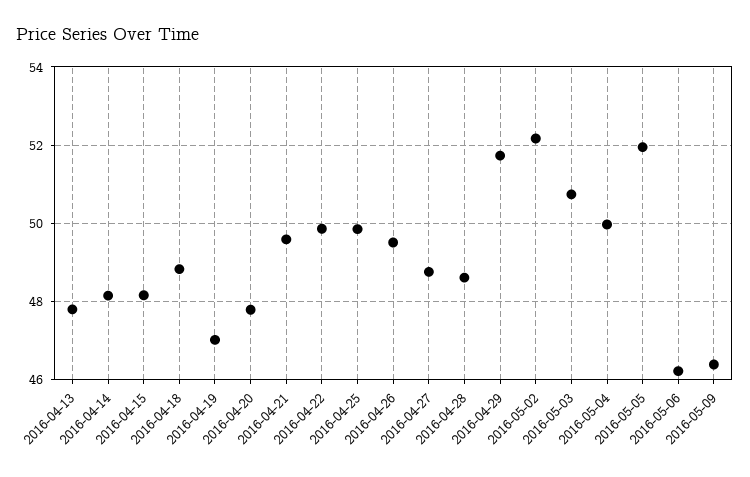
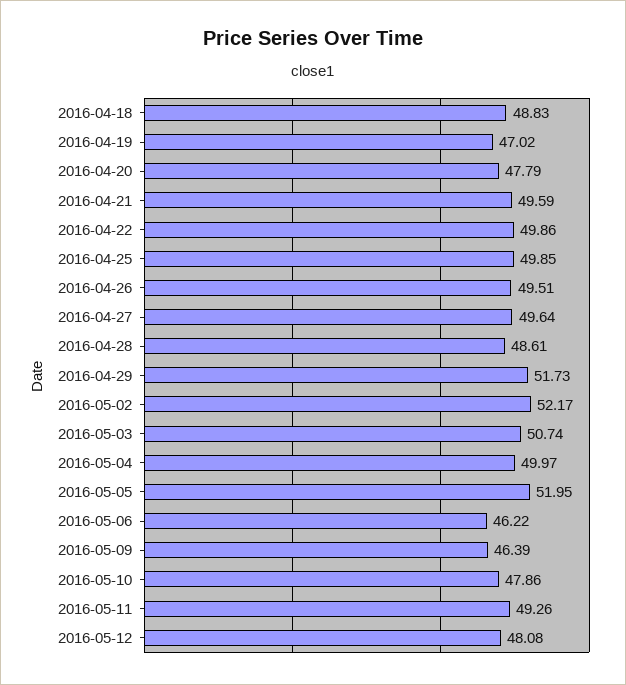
2016-04-13: 47.8 -> none
2016-04-14: 48.2 -> none
2016-04-15: 48.2 -> none
2016-04-27: 48.8 -> 49.64
2016-05-10: none -> 47.86
2016-05-11: none -> 49.26
2016-05-12: none -> 48.08

